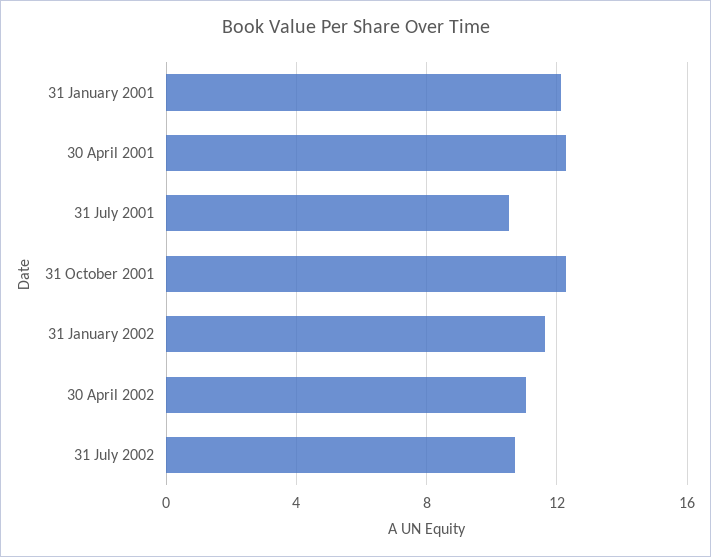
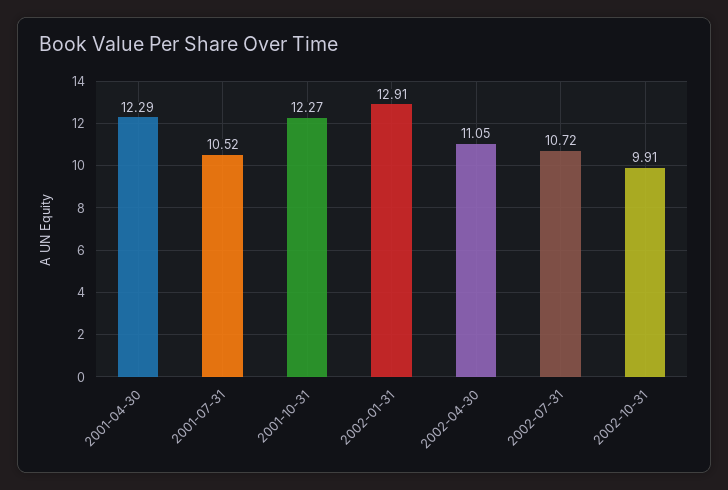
31 January 2001: 12 -> none
31 January 2002: 11.5 -> 12.91
2002-10-31: none -> 9.91

